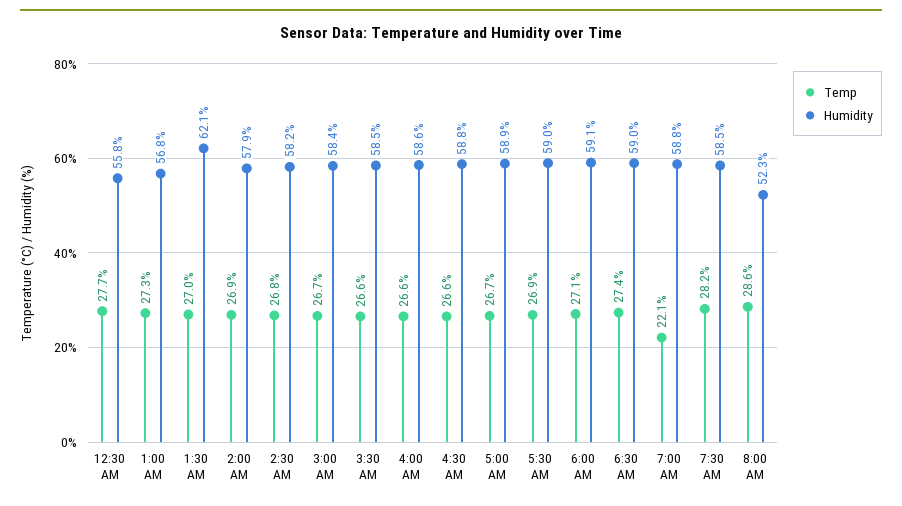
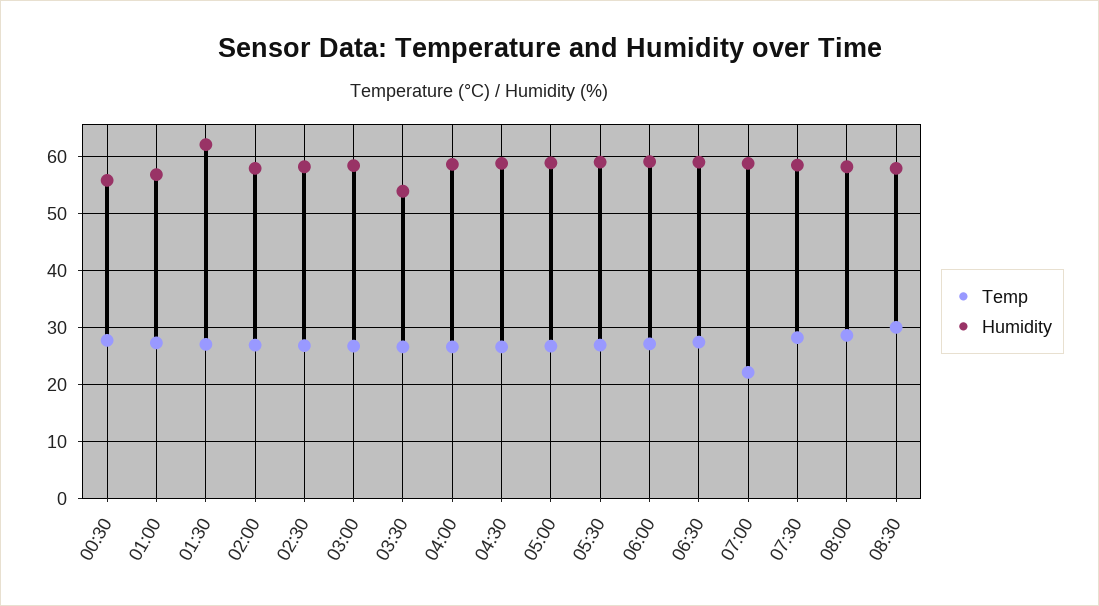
Humidity, 3:30 AM: 58.5 -> 54
Humidity, 8:00 AM: 52.3 -> 58
Temp, 08:30: none -> 30
Humidity, 08:30: none -> 58

